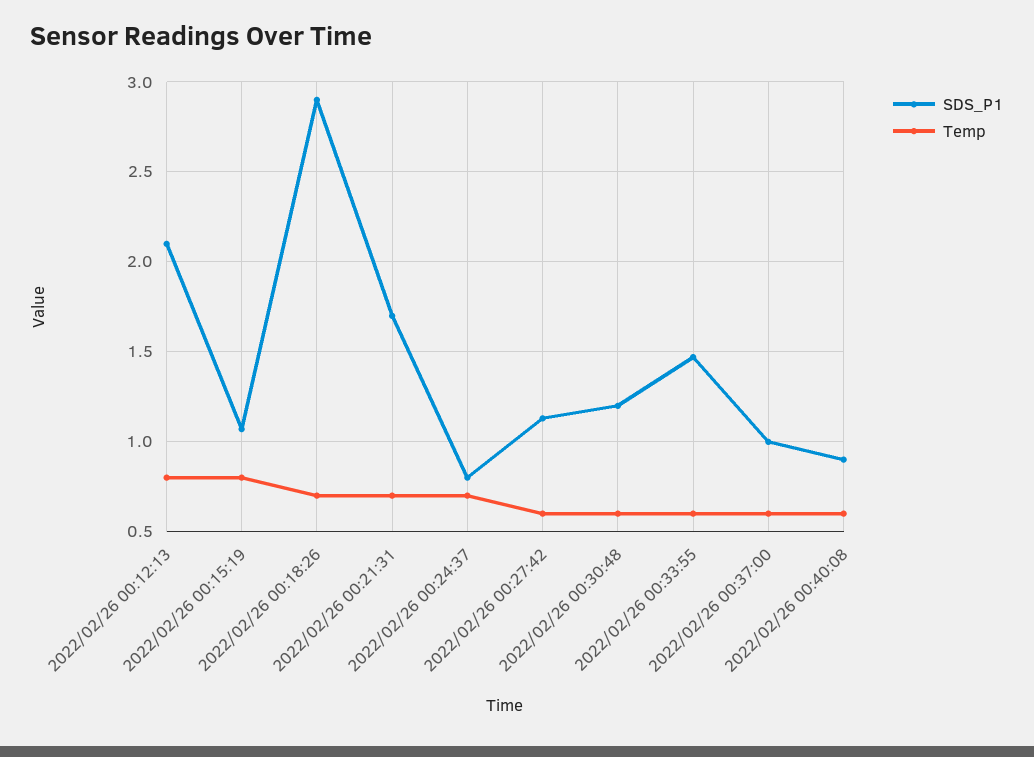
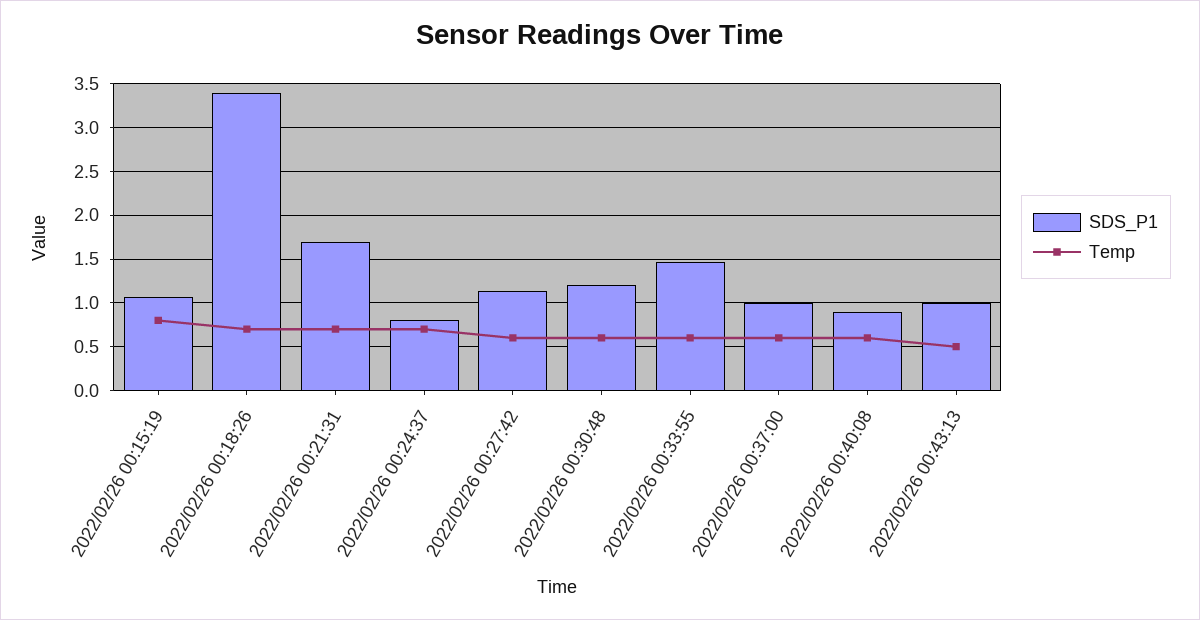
SDS_P1, 2022/02/26 00:12:13: 2.1 -> none
Temp, 2022/02/26 00:12:13: 0.8 -> none
SDS_P1, 2022/02/26 00:18:26: 2.9 -> 3.4
SDS_P1, 2022/02/26 00:43:13: none -> 1
Temp, 2022/02/26 00:43:13: none -> 0.5

